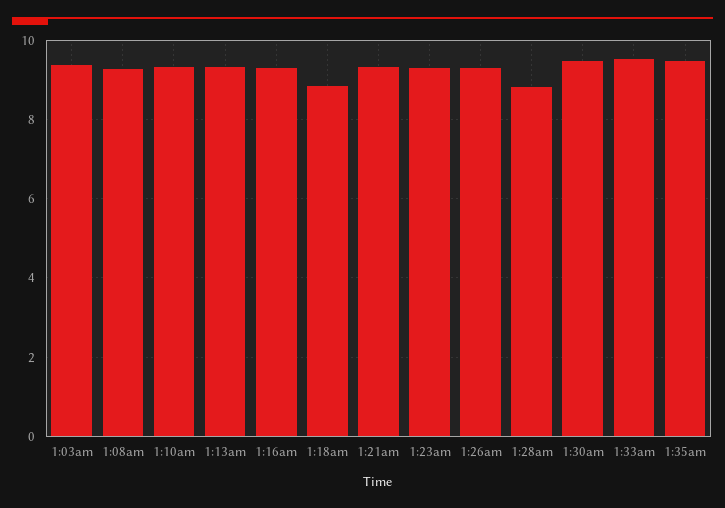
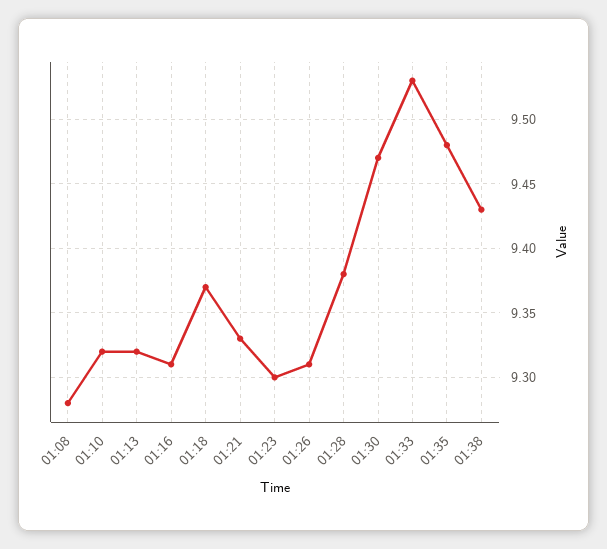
1:03am: 9.4 -> none
1:18am: 8.8 -> 9.37
1:28am: 8.8 -> 9.38
01:38: none -> 9.43

